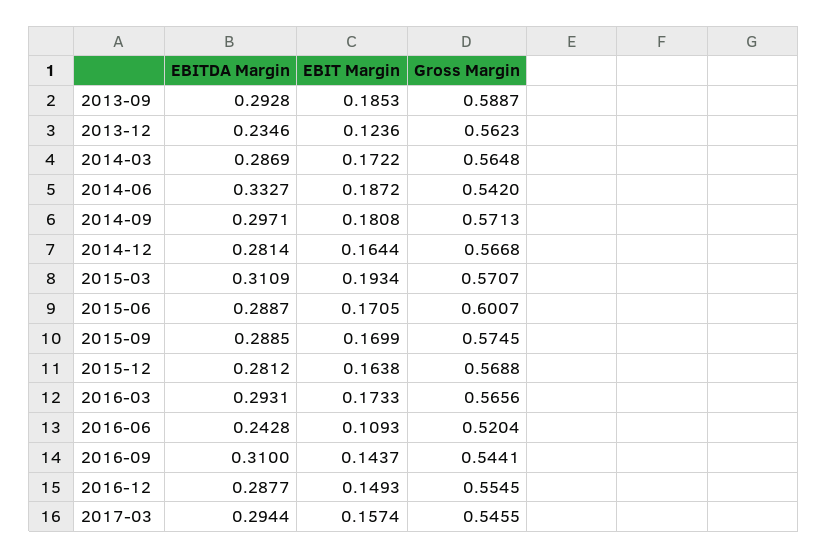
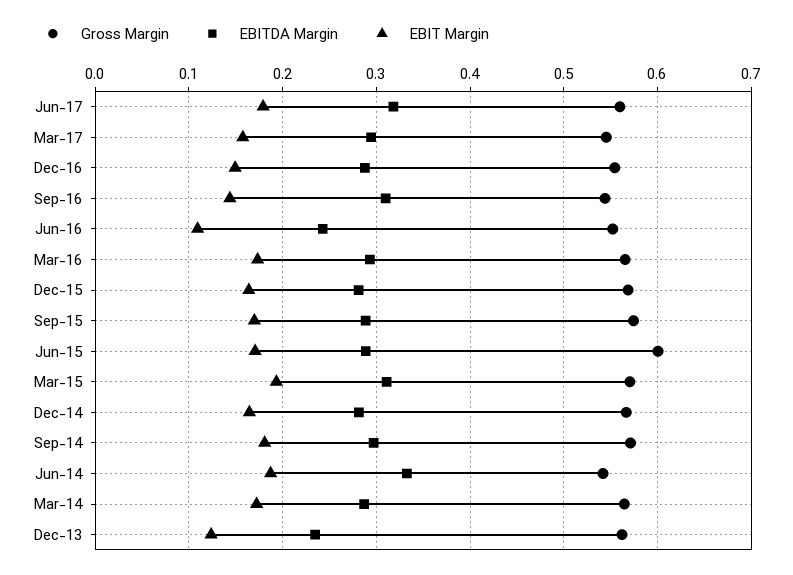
EBITDA Margin, 2013-09: 0.2928 -> none
EBIT Margin, 2013-09: 0.1853 -> none
Gross Margin, 2013-09: 0.5887 -> none
Gross Margin, 2016-06: 0.5204 -> 0.55
Gross Margin, Jun-17: none -> 0.56
EBITDA Margin, Jun-17: none -> 0.32
EBIT Margin, Jun-17: none -> 0.18

